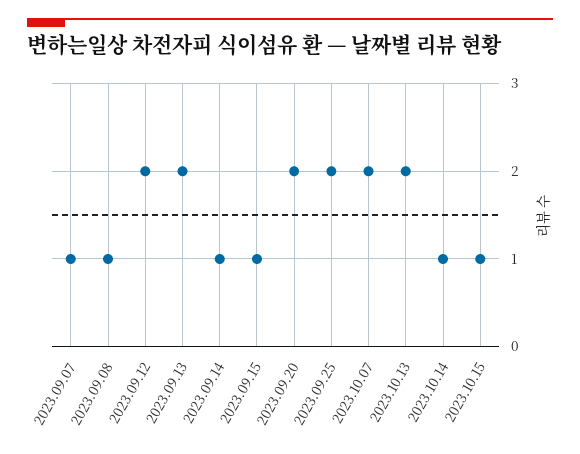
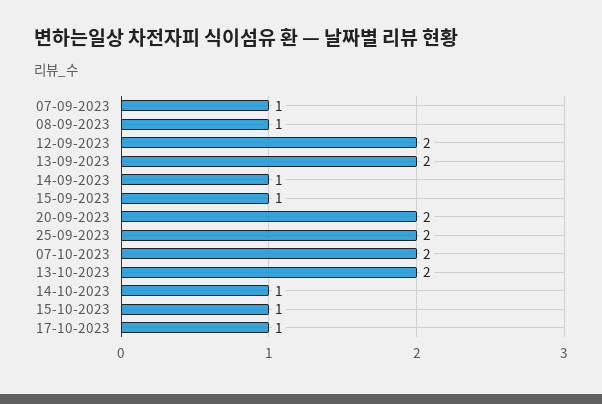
17-10-2023: none -> 1

